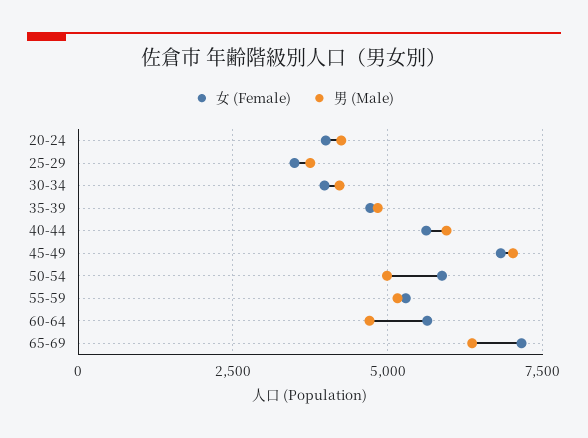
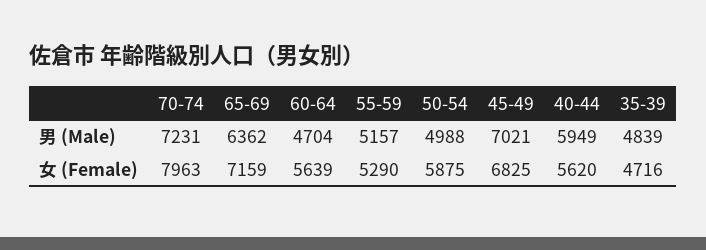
女 (Female), 20-24: 4000 -> none
男 (Male), 20-24: 4250 -> none
女 (Female), 25-29: 3500 -> none
男 (Male), 25-29: 3750 -> none
女 (Female), 30-34: 4000 -> none
男 (Male), 30-34: 4250 -> none
男 (Male), 70-74: none -> 7231
女 (Female), 70-74: none -> 7963

